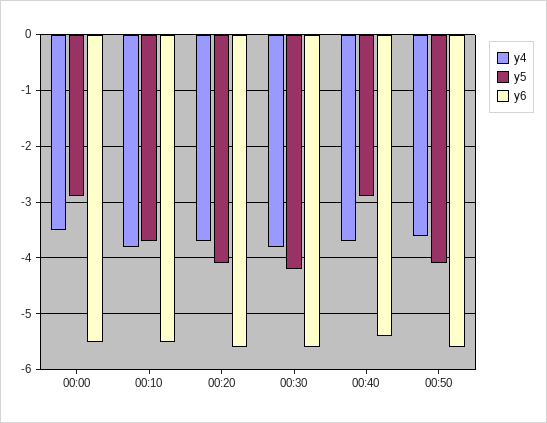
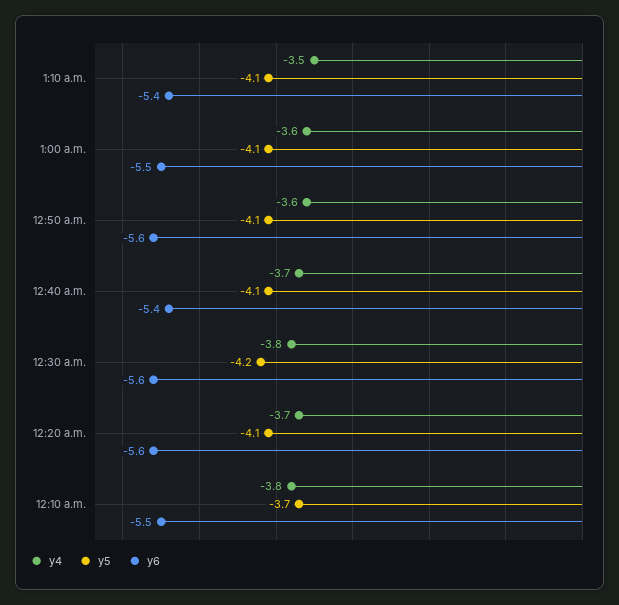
y4, 00:00: -3.5 -> none
y5, 00:00: -3 -> none
y6, 00:00: -5.5 -> none
y5, 00:40: -3 -> -4.1
y4, 1:10 a.m.: none -> -3.5
y5, 1:10 a.m.: none -> -4.1
y6, 1:10 a.m.: none -> -5.4
y4, 1:00 a.m.: none -> -3.6
y5, 1:00 a.m.: none -> -4.1
y6, 1:00 a.m.: none -> -5.5

